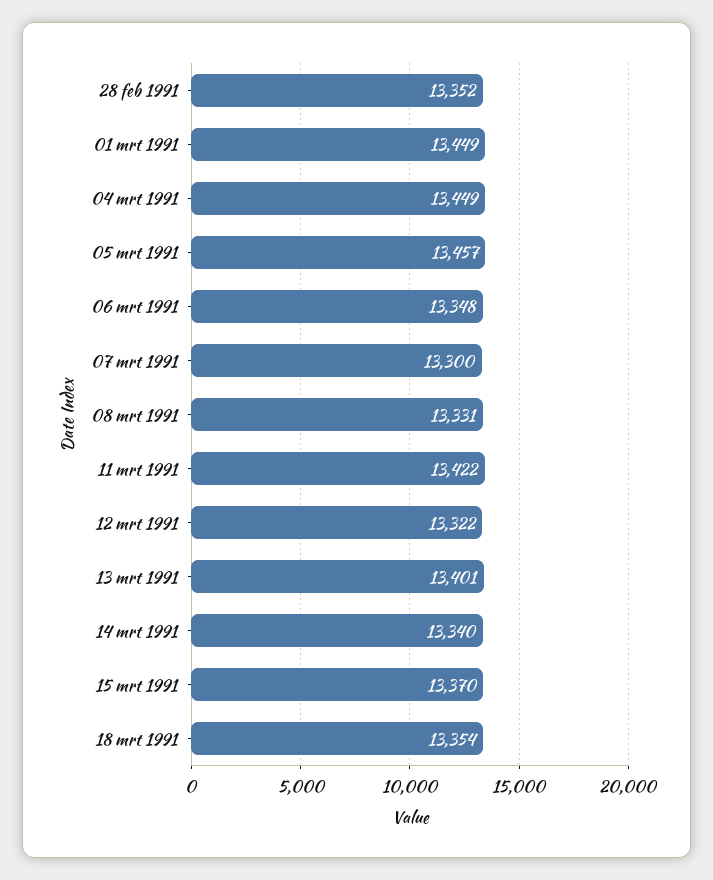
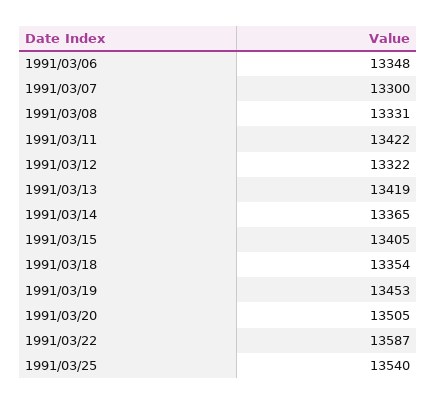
28 feb 1991: 13352 -> none
01 mrt 1991: 13449 -> none
04 mrt 1991: 13449 -> none
05 mrt 1991: 13457 -> none
13 mrt 1991: 13401 -> 13419
14 mrt 1991: 13340 -> 13365
15 mrt 1991: 13370 -> 13405
1991/03/19: none -> 13453
1991/03/20: none -> 13505
1991/03/22: none -> 13587
1991/03/25: none -> 13540

